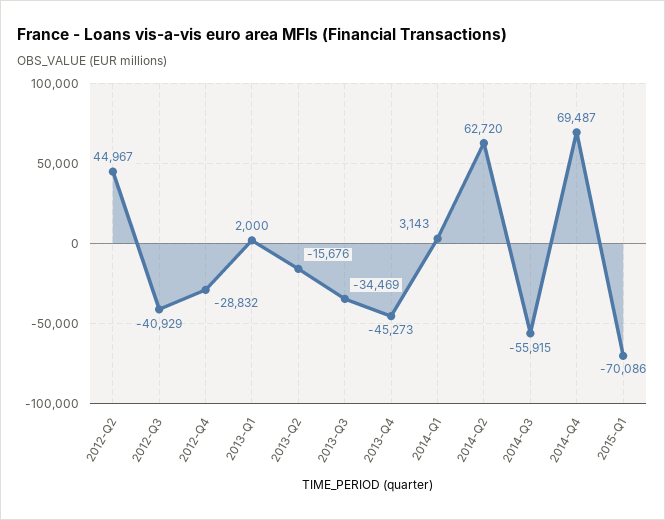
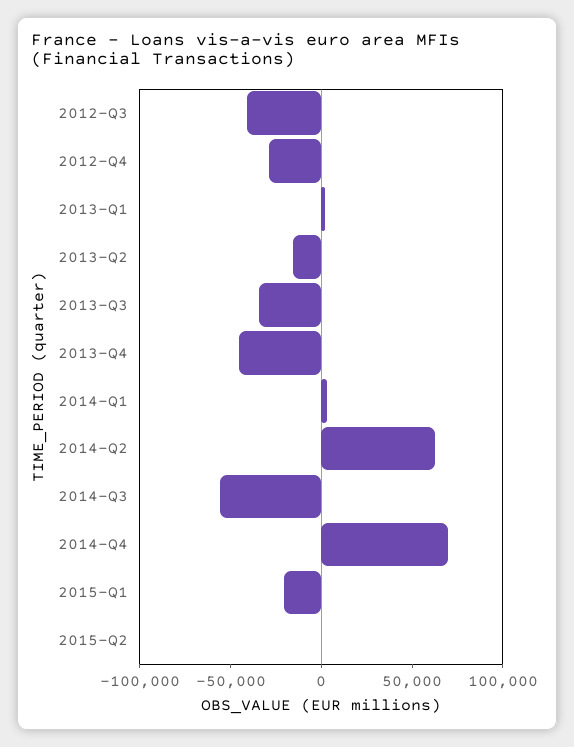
2012-Q2: 44967 -> none
2015-Q1: -70086 -> -20000
2015-Q2: none -> 0

